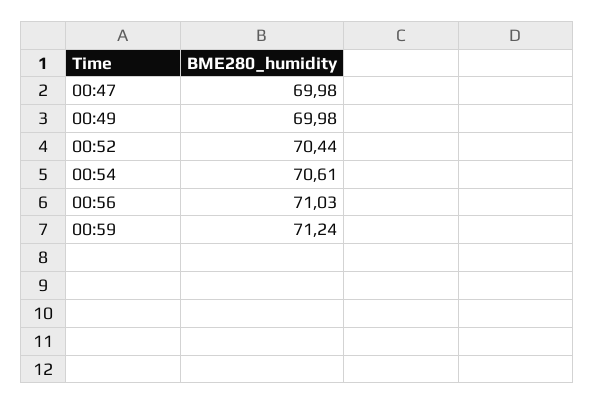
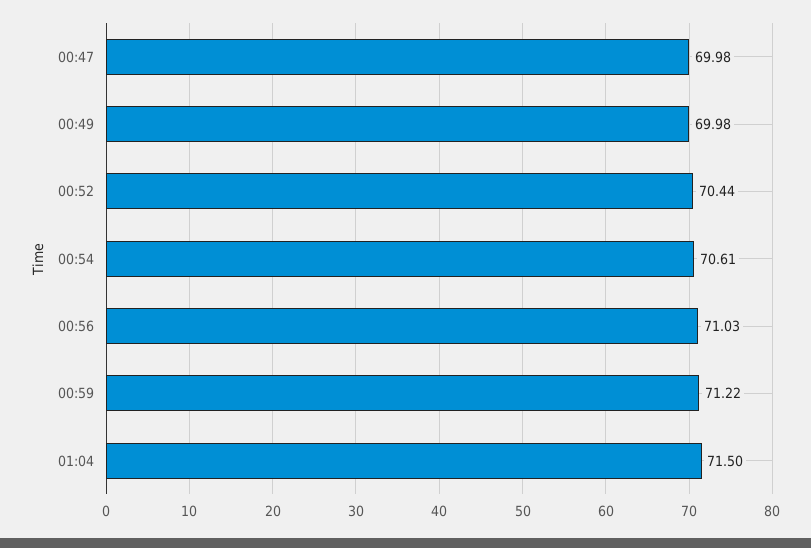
00:59: 71.24 -> 71.22
01:04: none -> 71.5

